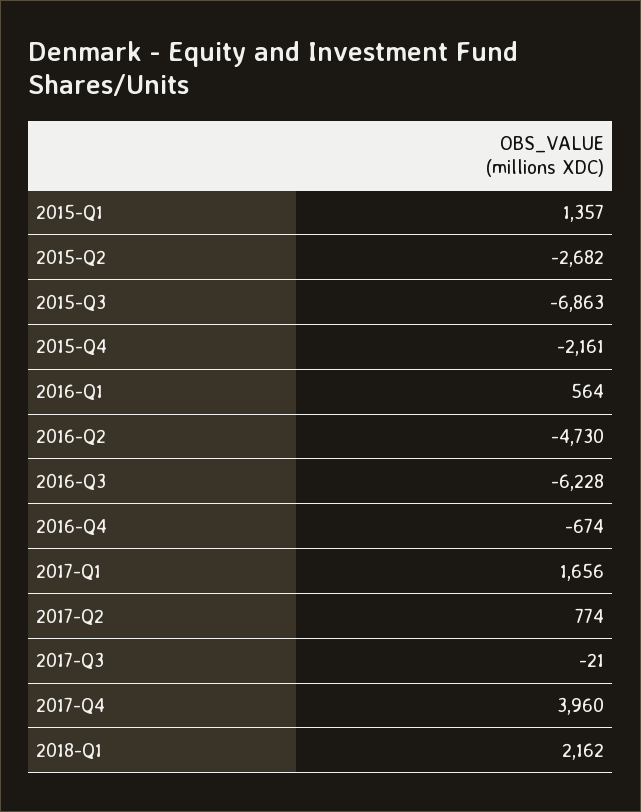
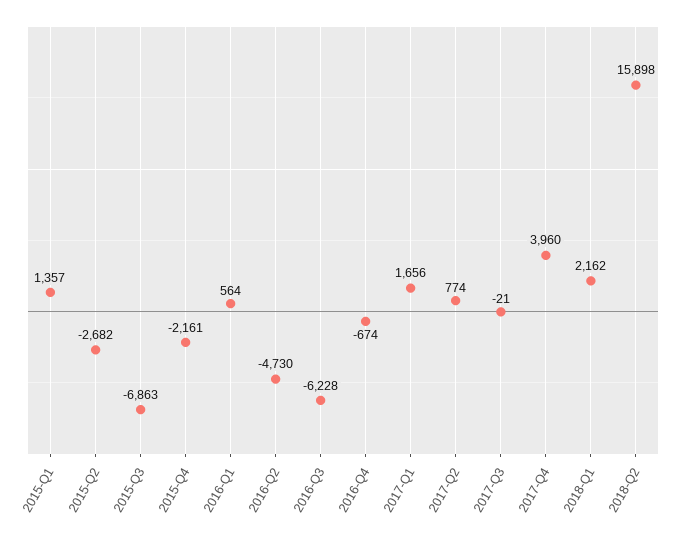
2018-Q2: none -> 15898

